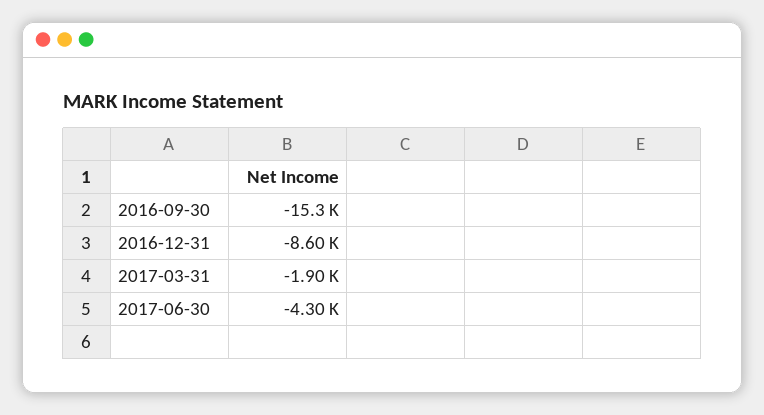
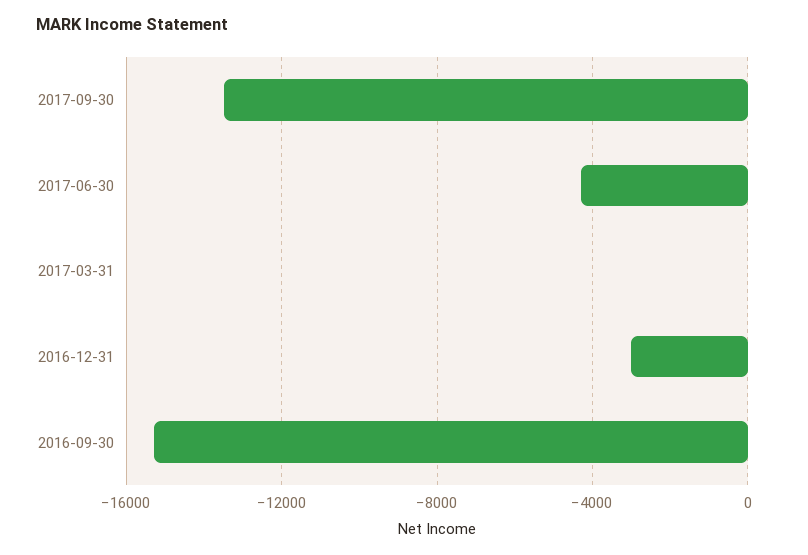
2016-12-31: -8600 -> -3000
2017-03-31: -1900 -> 0
2017-09-30: none -> -13500

